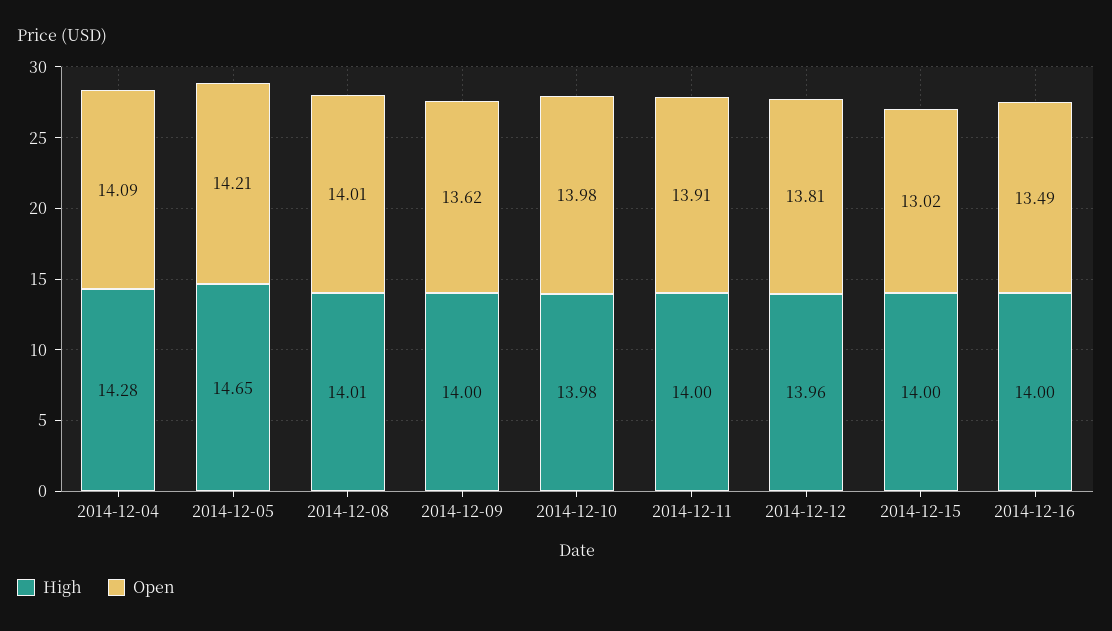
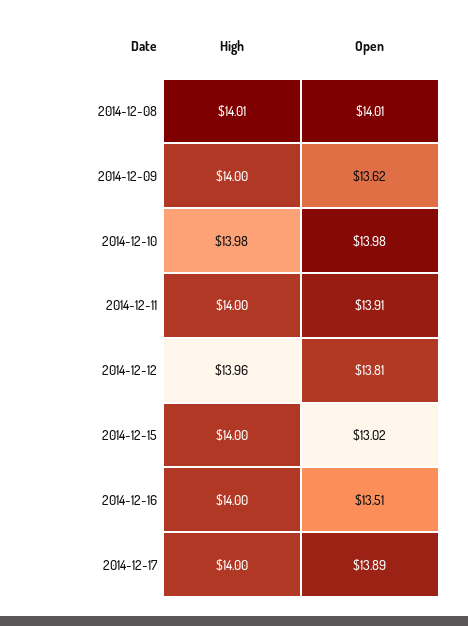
High, 2014-12-04: 14.28 -> none
Open, 2014-12-04: 14.09 -> none
High, 2014-12-05: 14.65 -> none
Open, 2014-12-05: 14.21 -> none
Open, 2014-12-16: 13.49 -> 13.51
High, 2014-12-17: none -> 14
Open, 2014-12-17: none -> 13.89

